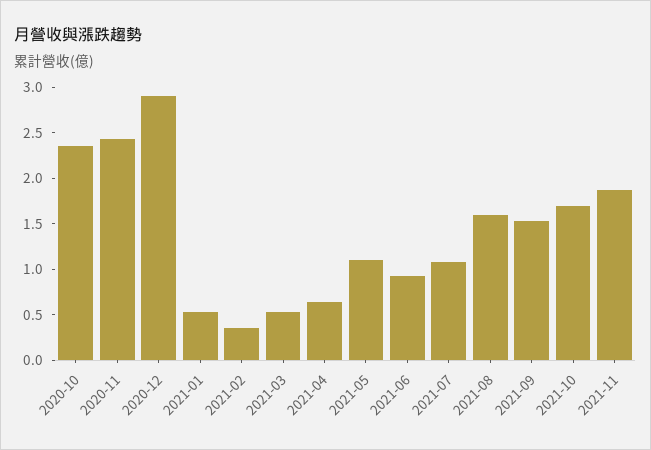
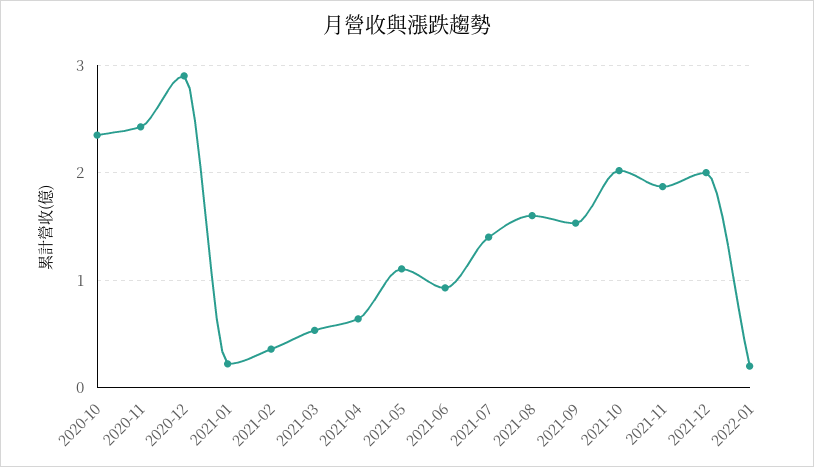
2021-01: 0.5 -> 0.2
2021-07: 1.1 -> 1.4
2021-10: 1.7 -> 2
2021-12: none -> 2
2022-01: none -> 0.2

